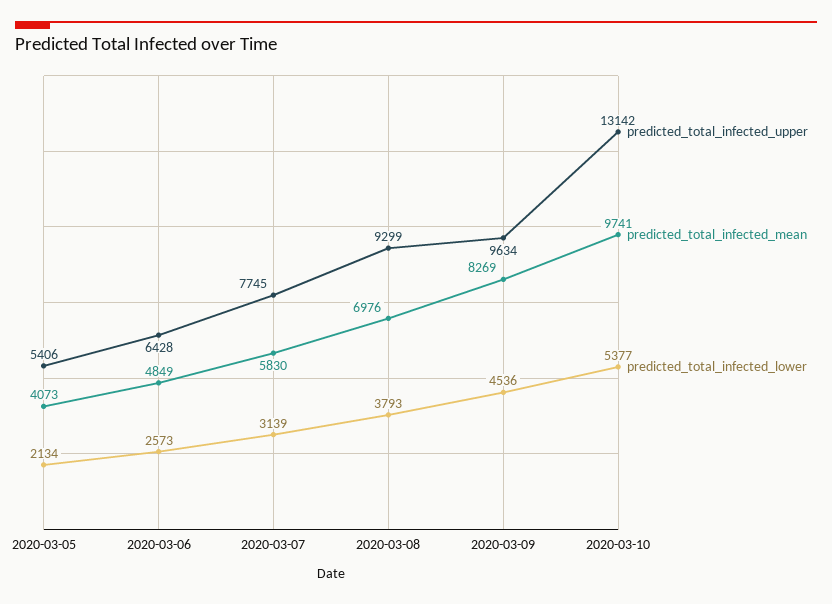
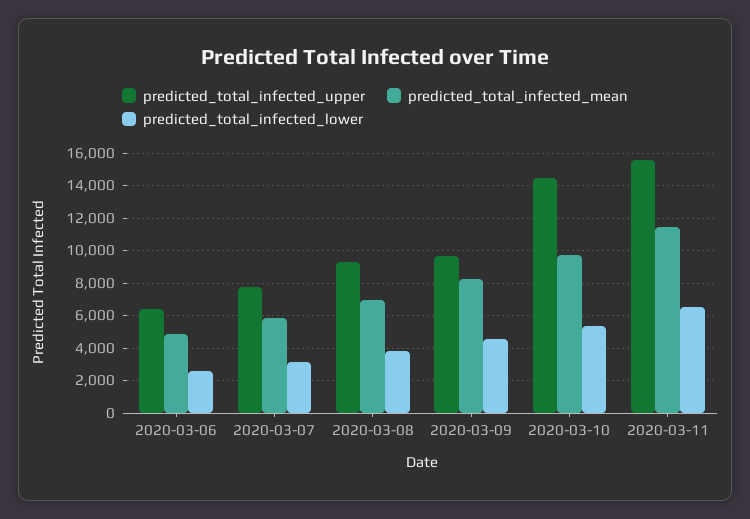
predicted_total_infected_upper, 2020-03-05: 5406 -> none
predicted_total_infected_mean, 2020-03-05: 4073 -> none
predicted_total_infected_lower, 2020-03-05: 2134 -> none
predicted_total_infected_upper, 2020-03-10: 13142 -> 14500
predicted_total_infected_upper, 2020-03-11: none -> 15500
predicted_total_infected_mean, 2020-03-11: none -> 11500
predicted_total_infected_lower, 2020-03-11: none -> 6500

